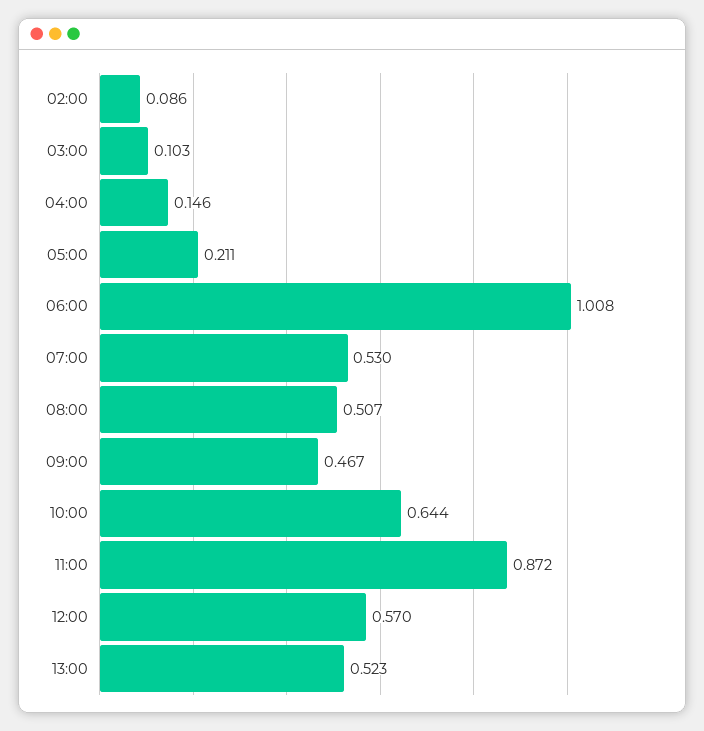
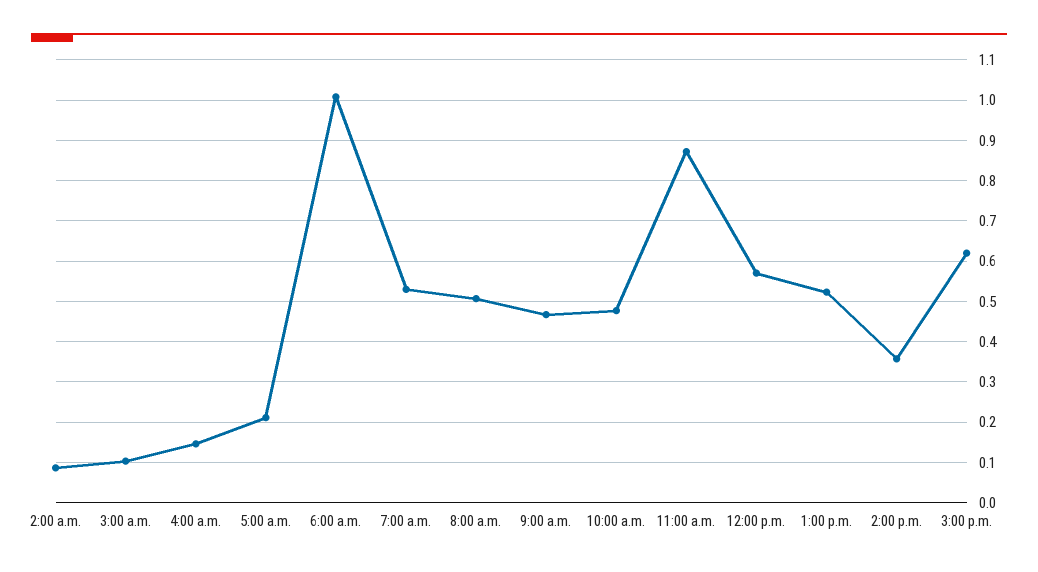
10:00: 0.644 -> 0.48
2:00 p.m.: none -> 0.36
3:00 p.m.: none -> 0.62

